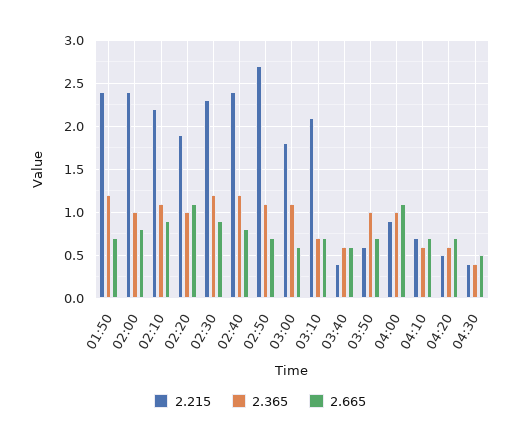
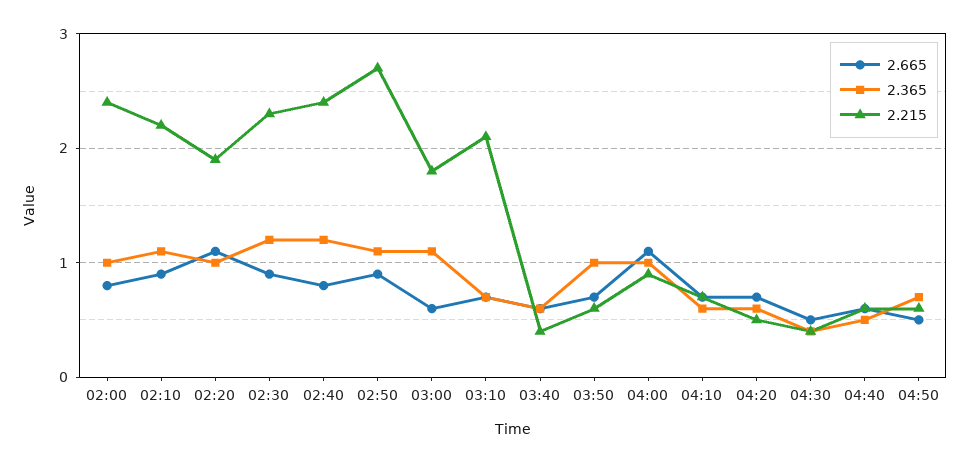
2.215, 01:50: 2.4 -> none
2.365, 01:50: 1.2 -> none
2.665, 01:50: 0.7 -> none
2.665, 02:50: 0.7 -> 0.9
2.665, 04:40: none -> 0.6
2.365, 04:40: none -> 0.5
2.215, 04:40: none -> 0.6
2.665, 04:50: none -> 0.5
2.365, 04:50: none -> 0.7
2.215, 04:50: none -> 0.6

